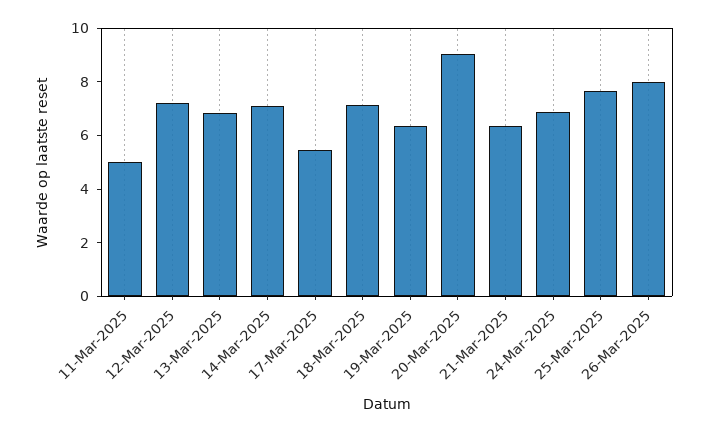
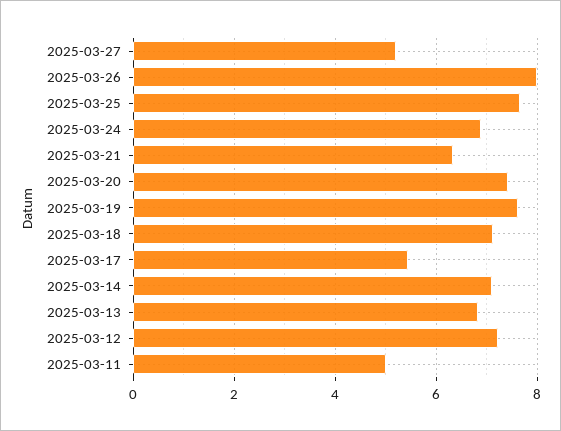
19-Mar-2025: 6.5 -> 7.6
20-Mar-2025: 9 -> 7.4
2025-03-27: none -> 5.2

